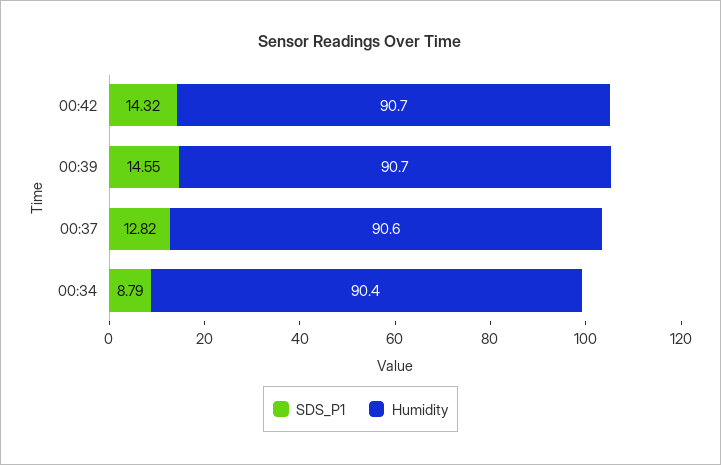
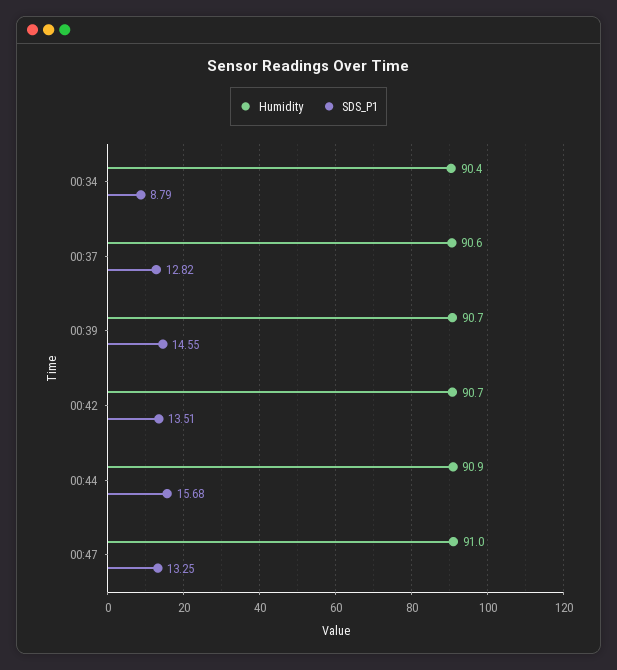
SDS_P1, 00:42: 14.32 -> 13.51
Humidity, 00:44: none -> 90.9
SDS_P1, 00:44: none -> 15.68
Humidity, 00:47: none -> 91
SDS_P1, 00:47: none -> 13.25

